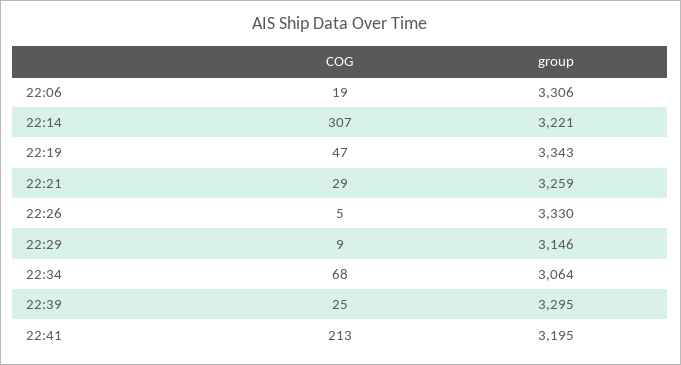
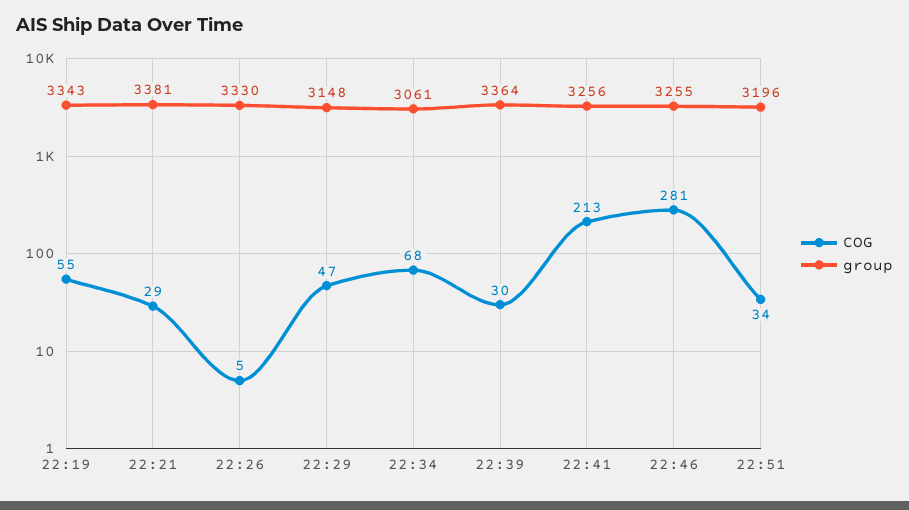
COG, 22:06: 19 -> none
group, 22:06: 3306 -> none
COG, 22:14: 307 -> none
group, 22:14: 3221 -> none
COG, 22:19: 47 -> 55
group, 22:21: 3259 -> 3381
COG, 22:29: 9 -> 47
group, 22:29: 3146 -> 3148
group, 22:34: 3064 -> 3061
COG, 22:39: 25 -> 30
group, 22:39: 3295 -> 3364
group, 22:41: 3195 -> 3256
COG, 22:46: none -> 281
group, 22:46: none -> 3255
COG, 22:51: none -> 34
group, 22:51: none -> 3196

